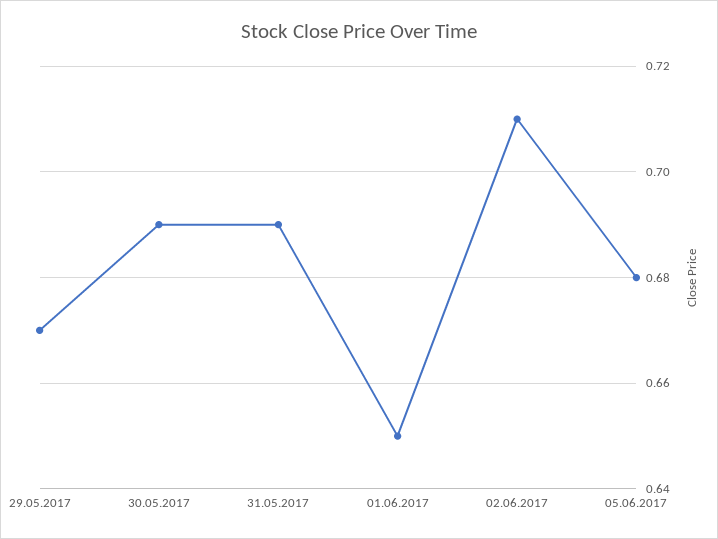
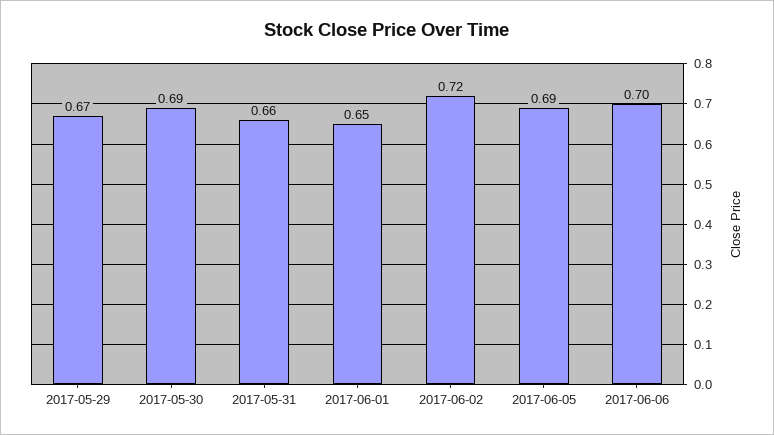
31.05.2017: 0.69 -> 0.66
02.06.2017: 0.71 -> 0.72
05.06.2017: 0.68 -> 0.69
2017-06-06: none -> 0.7

